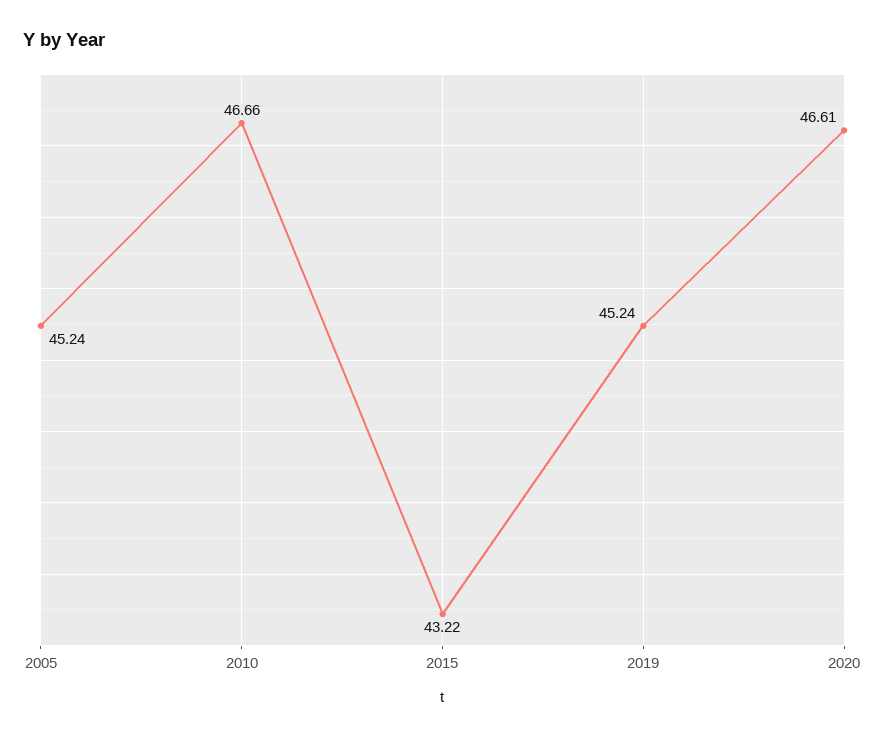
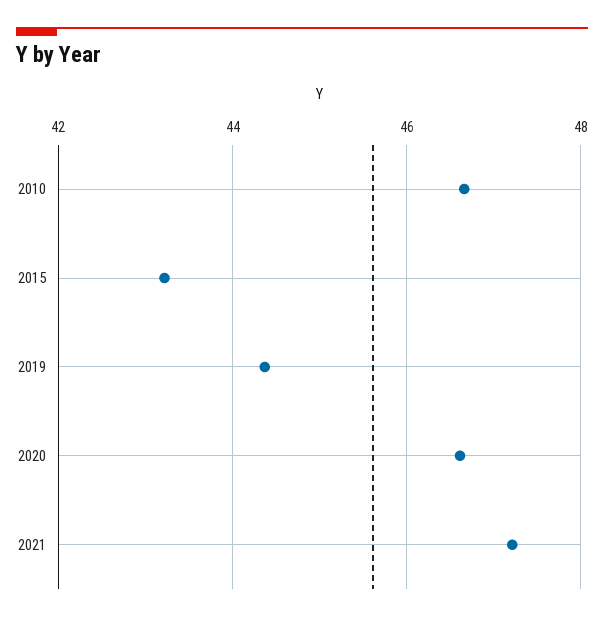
2005: 45.24 -> none
2019: 45.24 -> 44.4
2021: none -> 47.2

